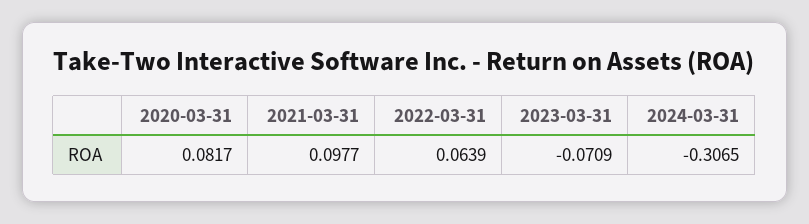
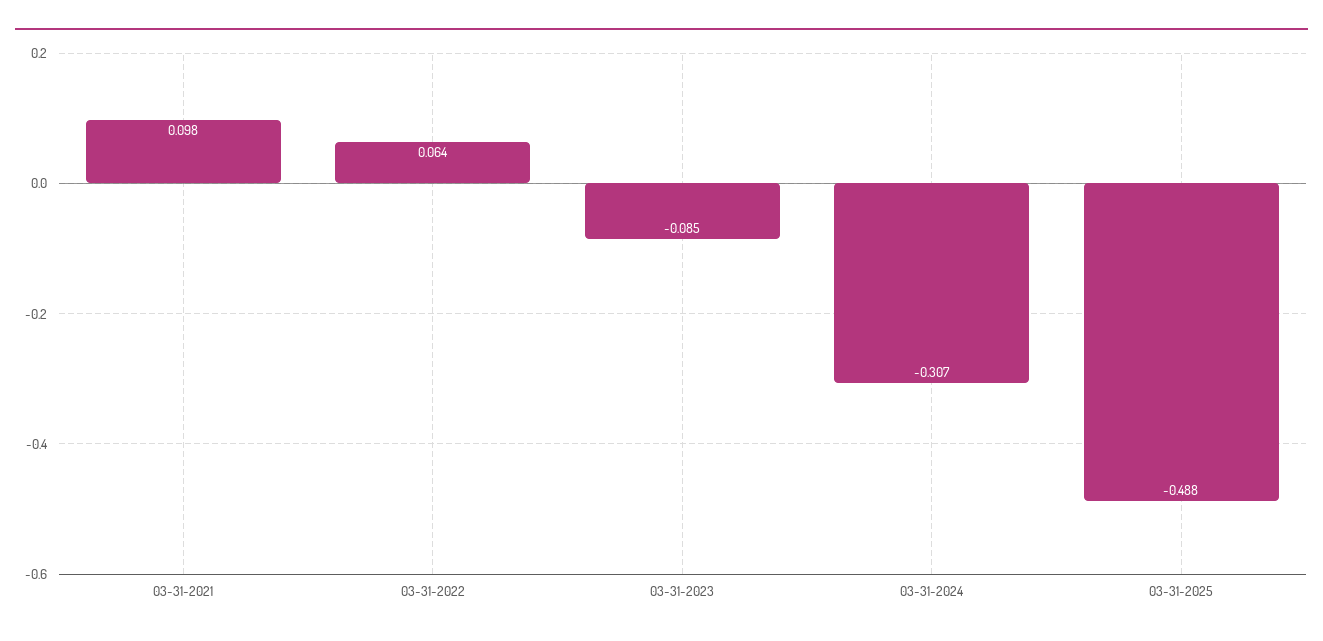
2020-03-31: 0.0817 -> none
2023-03-31: -0.0709 -> -0.085
03-31-2025: none -> -0.488

